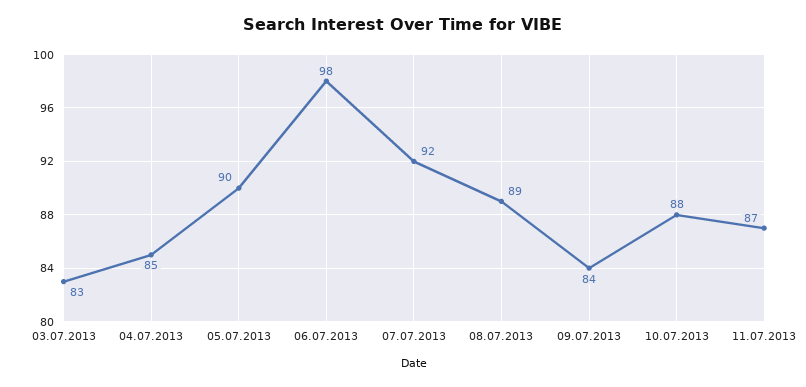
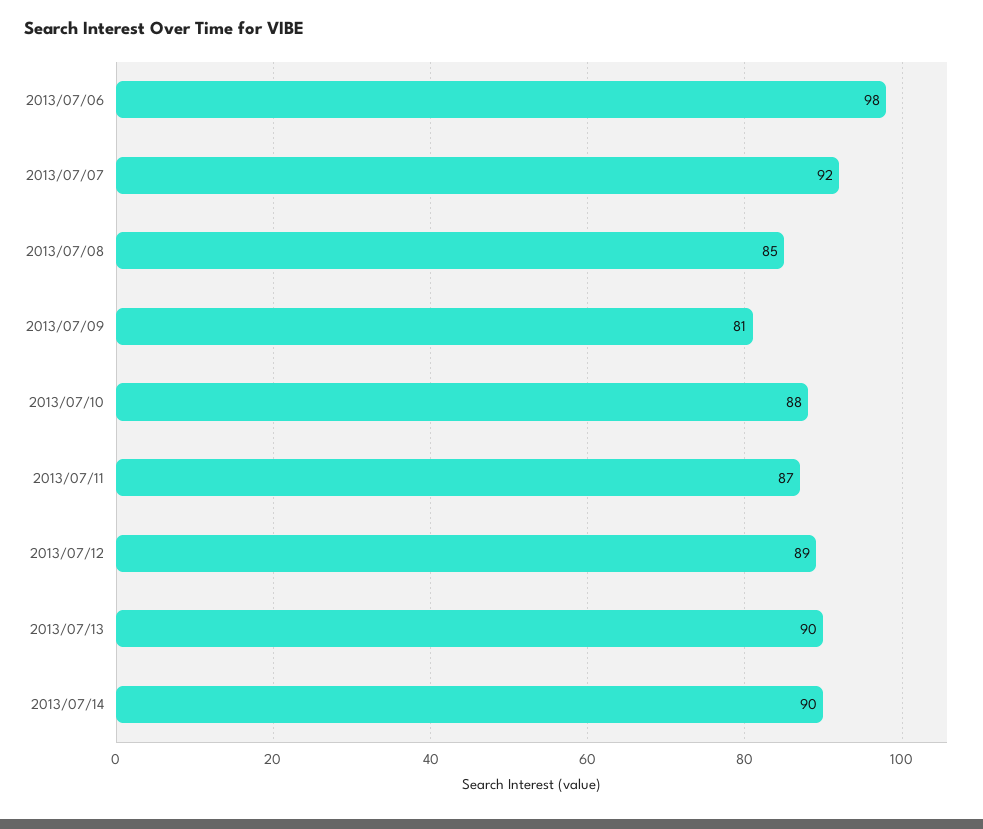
03.07.2013: 83 -> none
04.07.2013: 85 -> none
05.07.2013: 90 -> none
08.07.2013: 89 -> 85
09.07.2013: 84 -> 81
2013/07/12: none -> 89
2013/07/13: none -> 90
2013/07/14: none -> 90

